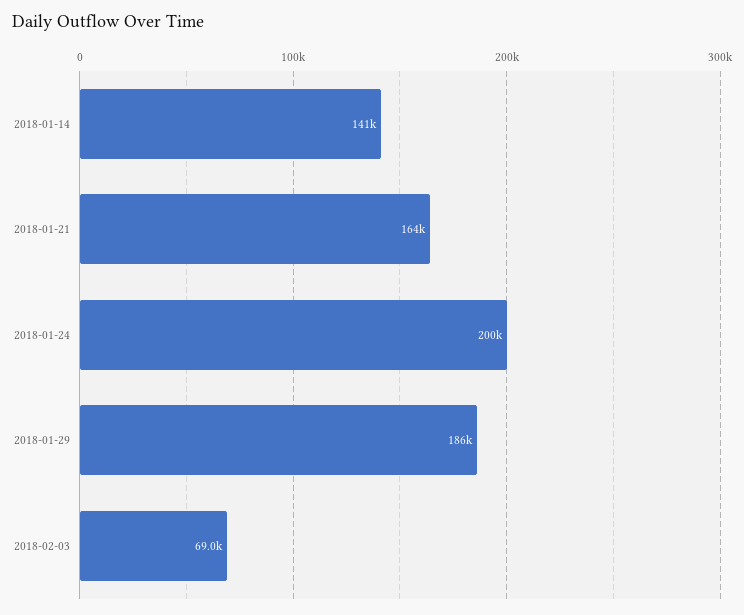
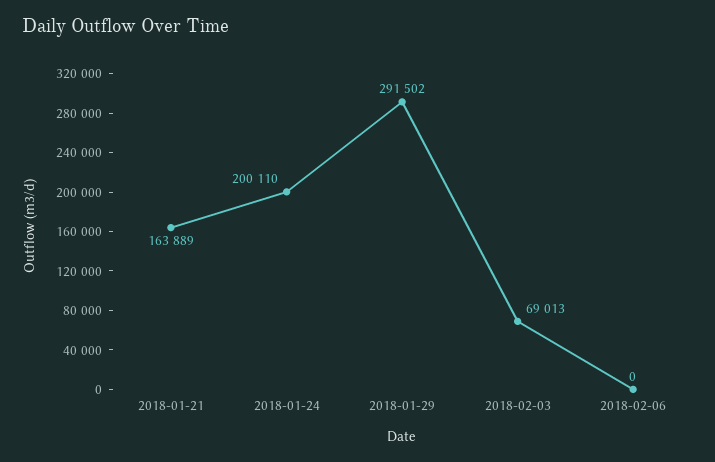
2018-01-14: 141000 -> none
2018-01-29: 186000 -> 291502
2018-02-06: none -> 0

